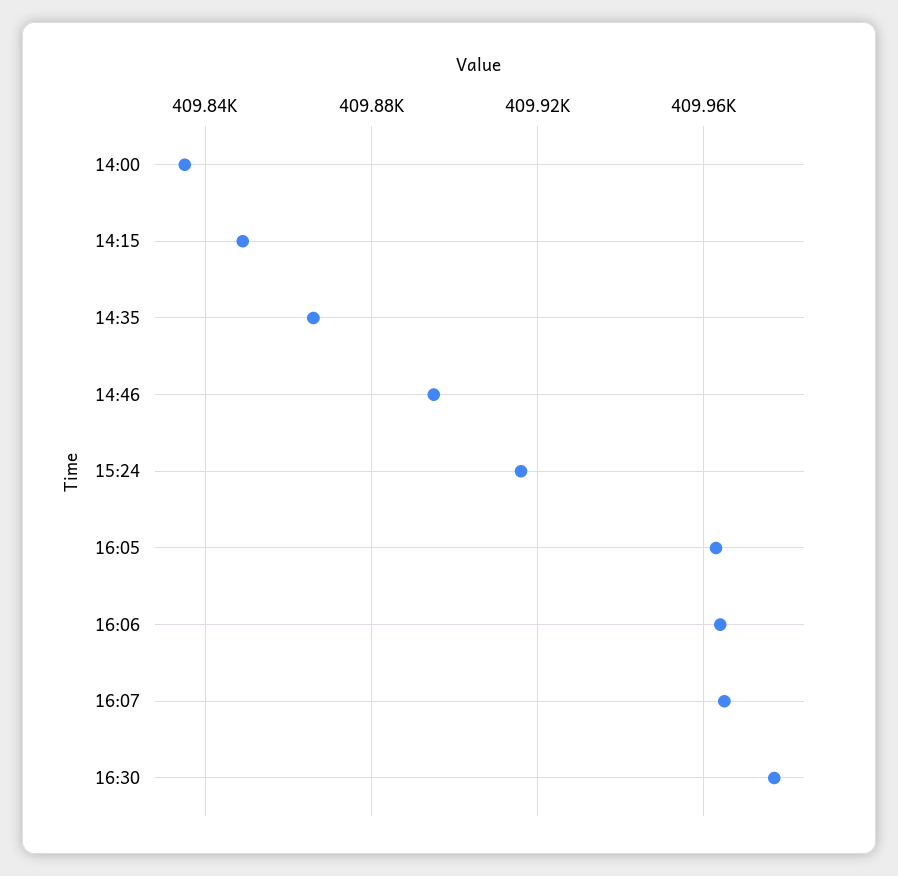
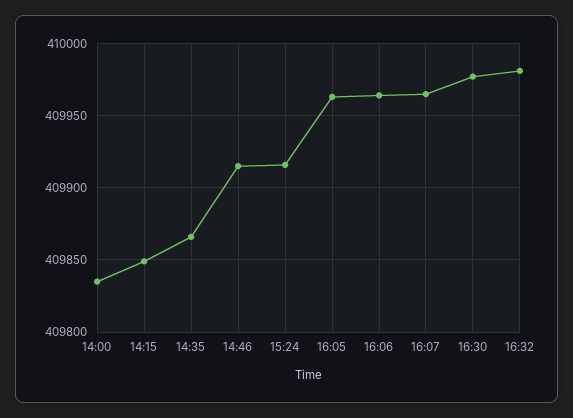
14:46: 409895 -> 409915
16:32: none -> 409980

